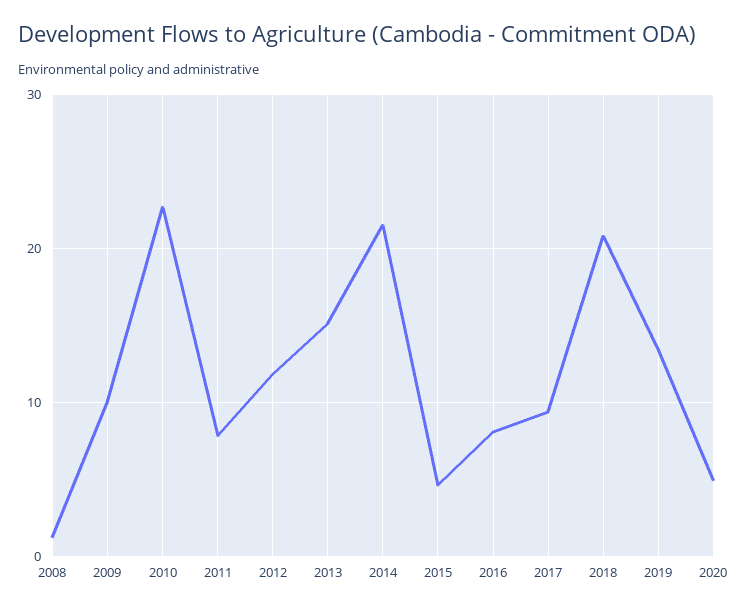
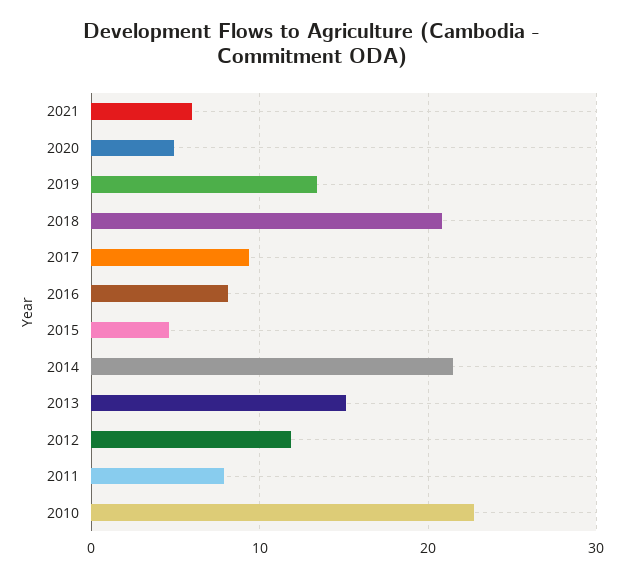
2008: 1 -> none
2009: 10 -> none
2021: none -> 6

